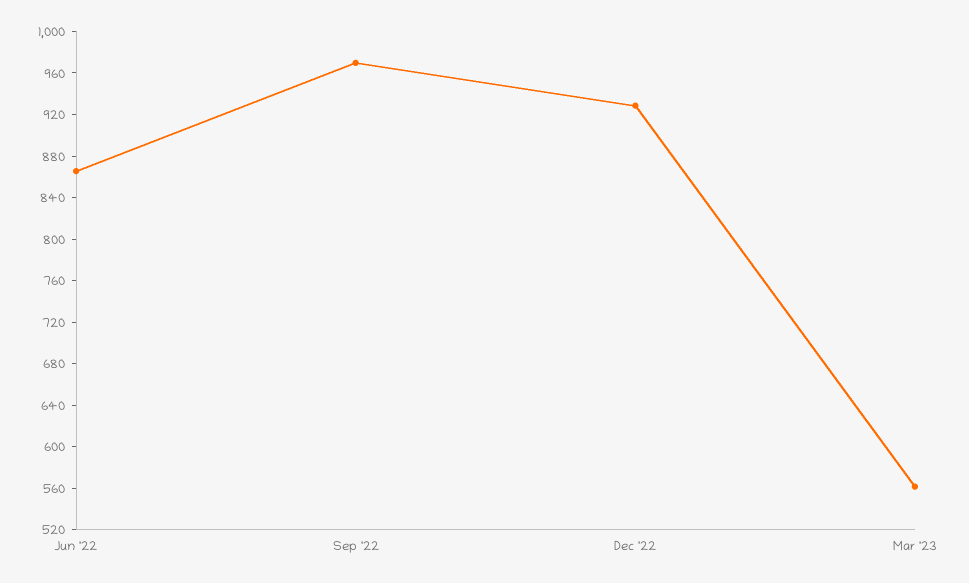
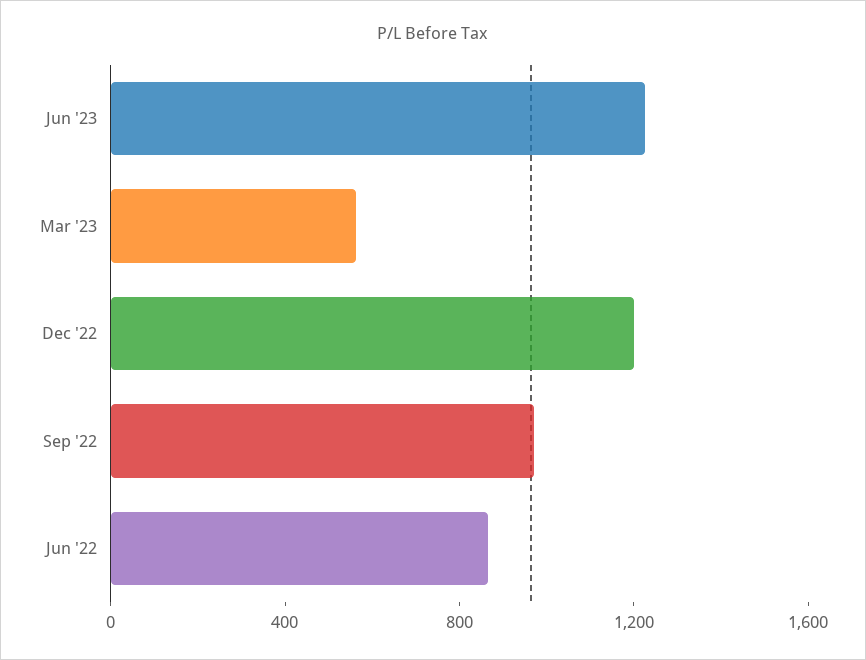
Dec '22: 930 -> 1200
Jun '23: none -> 1200

